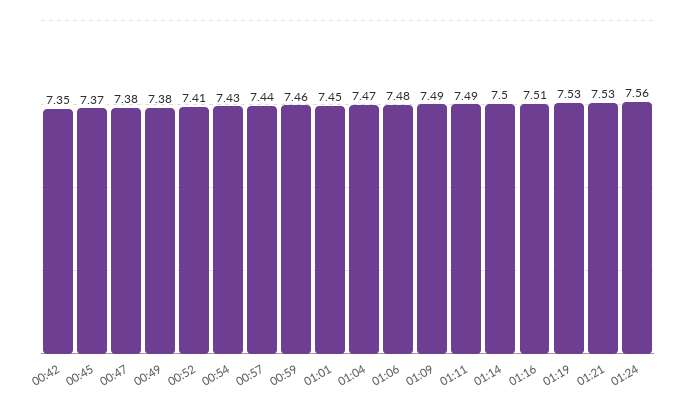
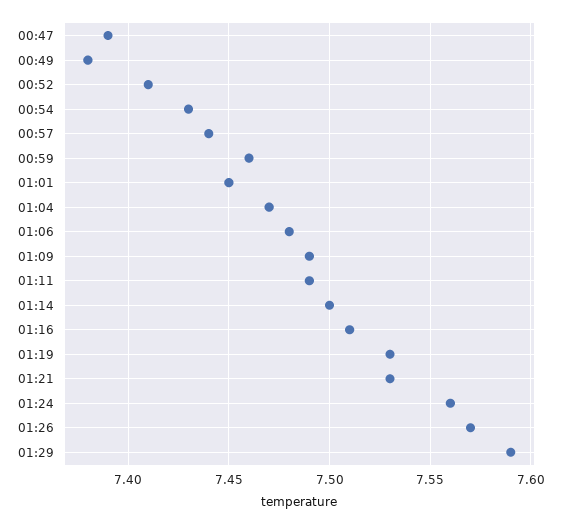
00:42: 7.35 -> none
00:45: 7.37 -> none
00:47: 7.38 -> 7.39
01:26: none -> 7.57
01:29: none -> 7.59

